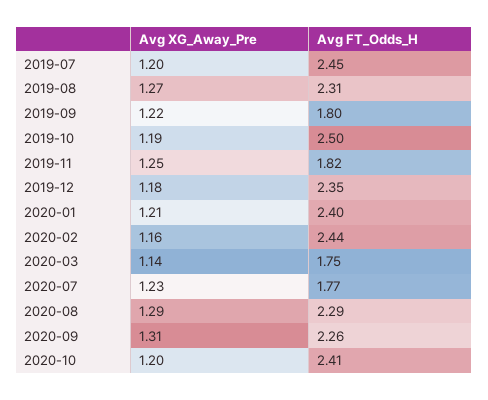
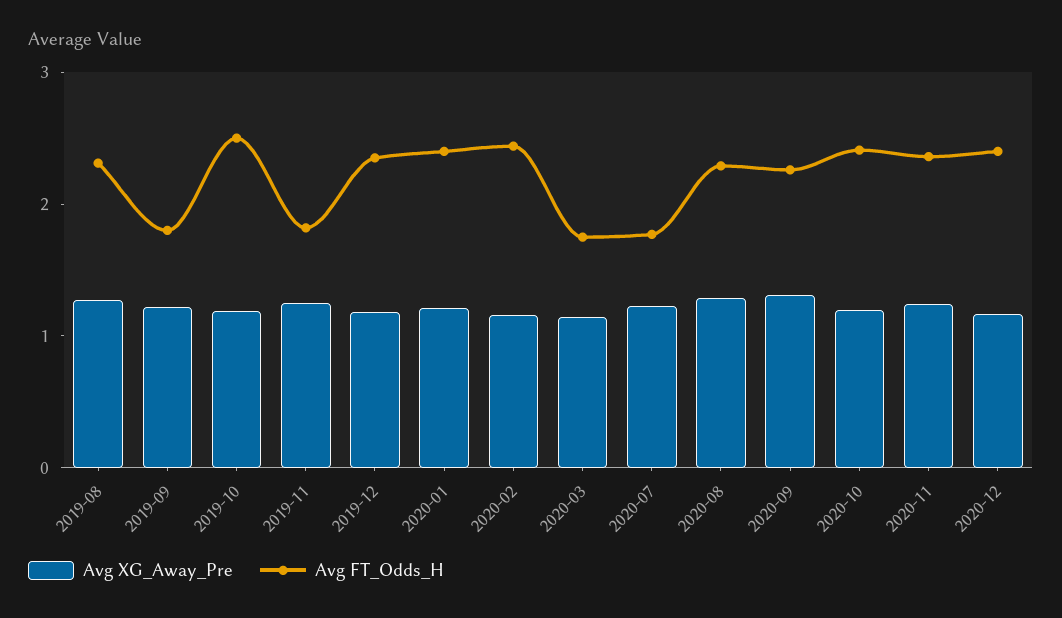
Avg XG_Away_Pre, 2019-07: 1.2 -> none
Avg FT_Odds_H, 2019-07: 2.45 -> none
Avg XG_Away_Pre, 2020-11: none -> 1.2
Avg FT_Odds_H, 2020-11: none -> 2.4
Avg XG_Away_Pre, 2020-12: none -> 1.2
Avg FT_Odds_H, 2020-12: none -> 2.4

